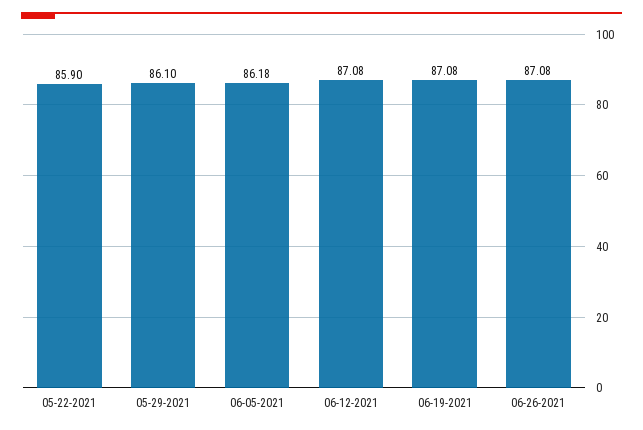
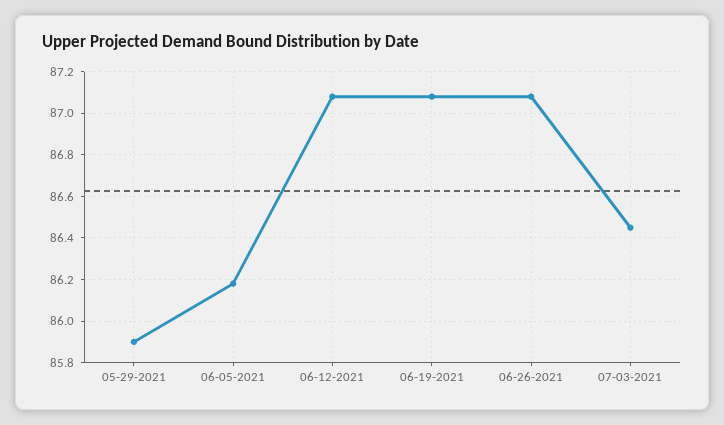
05-22-2021: 85.9 -> none
05-29-2021: 86.1 -> 85.9
07-03-2021: none -> 86.45

